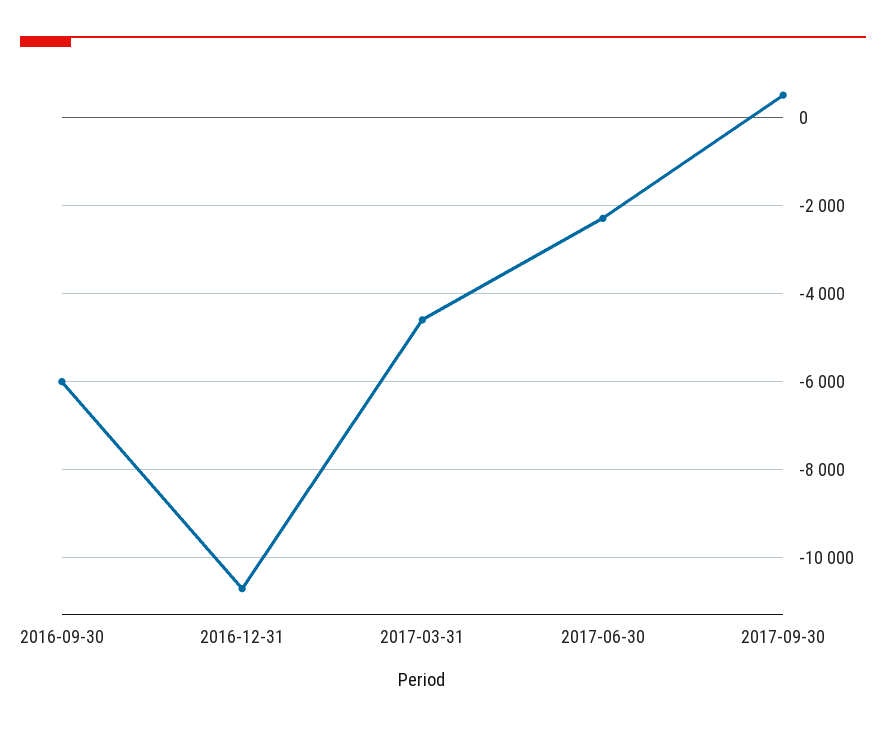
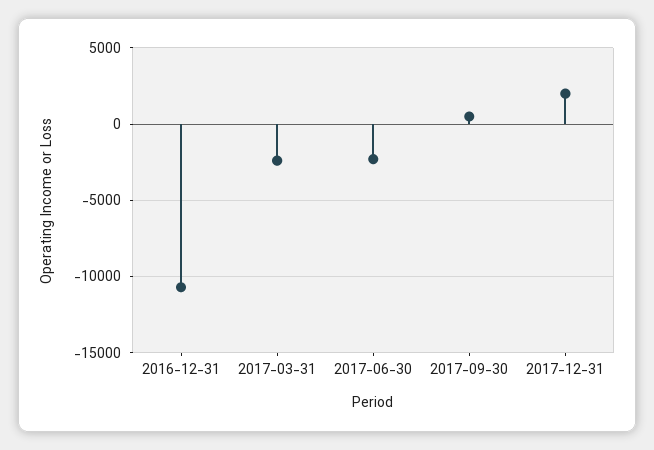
2016-09-30: -6000 -> none
2017-03-31: -4600 -> -2500
2017-12-31: none -> 2000

